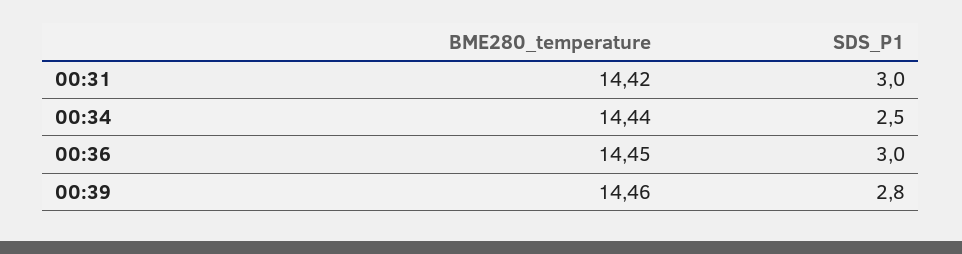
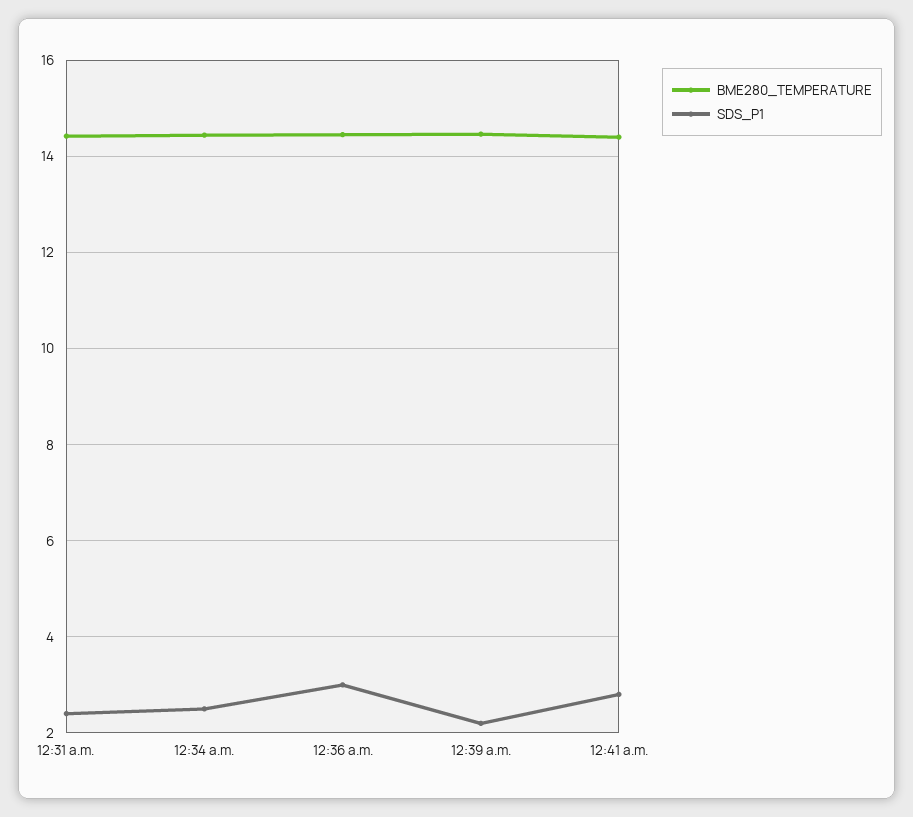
SDS_P1, 00:31: 3 -> 2.4
SDS_P1, 00:39: 2.8 -> 2.2
BME280_temperature, 12:41 a.m.: none -> 14.4
SDS_P1, 12:41 a.m.: none -> 2.8

